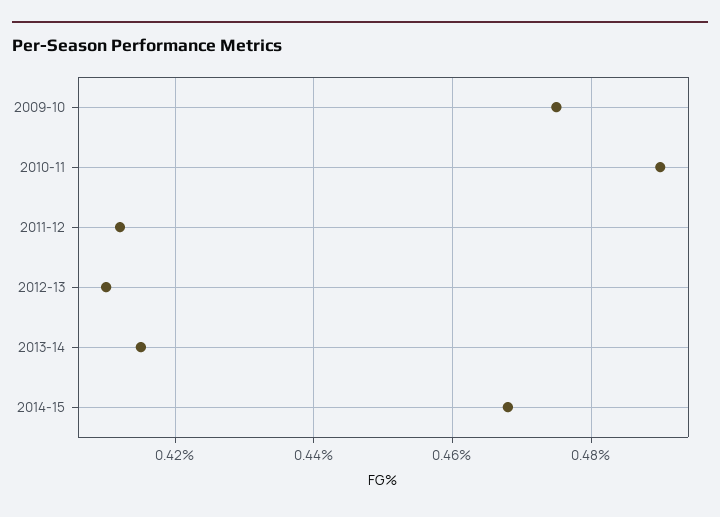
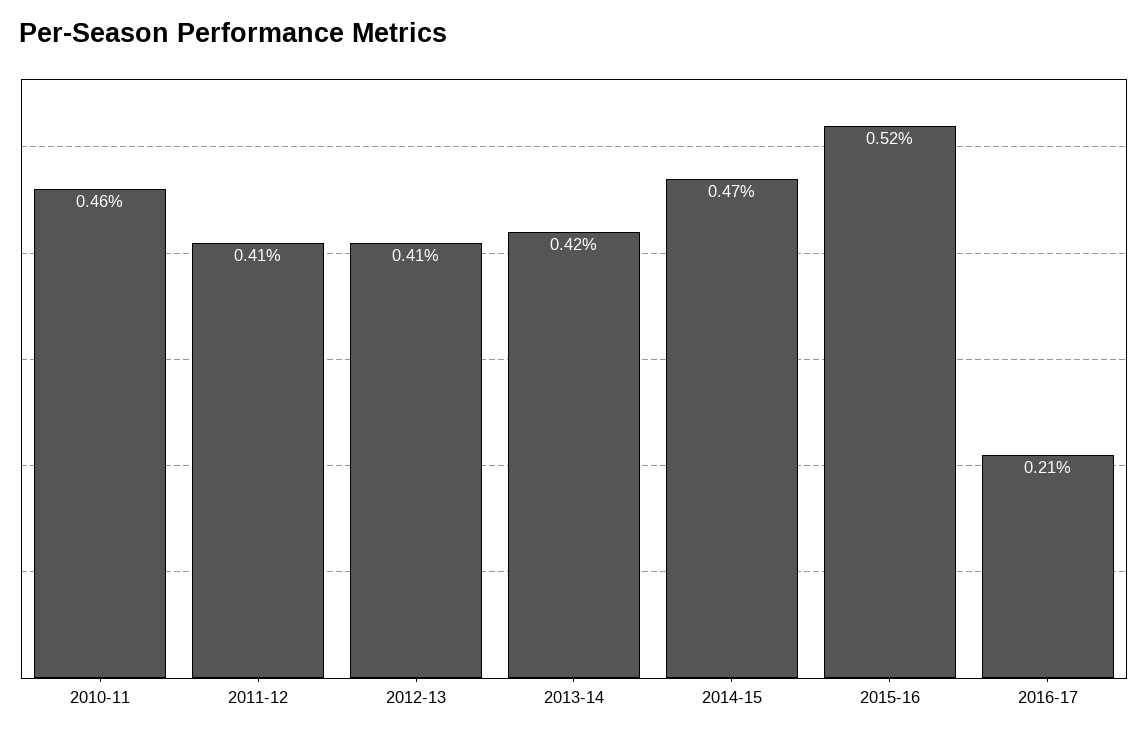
2009-10: 0.475 -> none
2010-11: 0.49 -> 0.46
2015-16: none -> 0.52
2016-17: none -> 0.21

